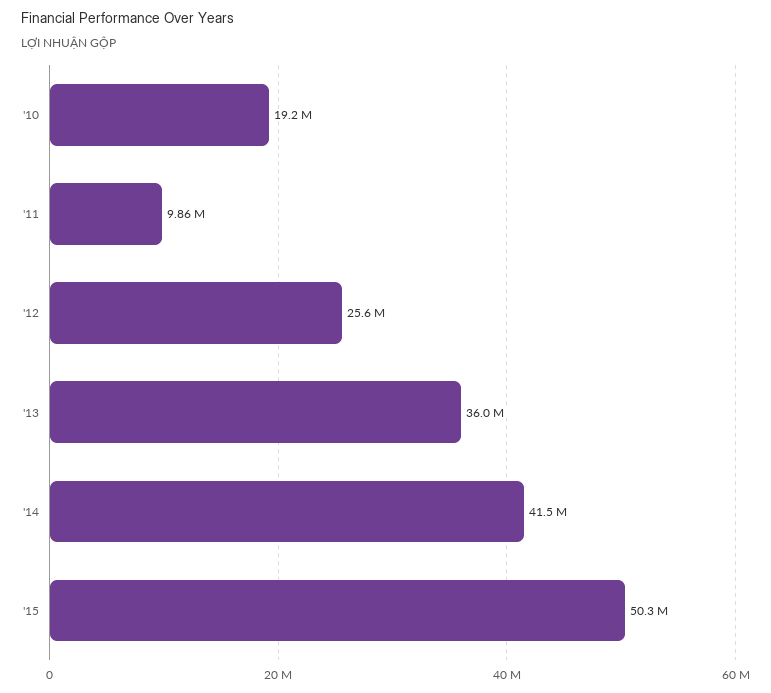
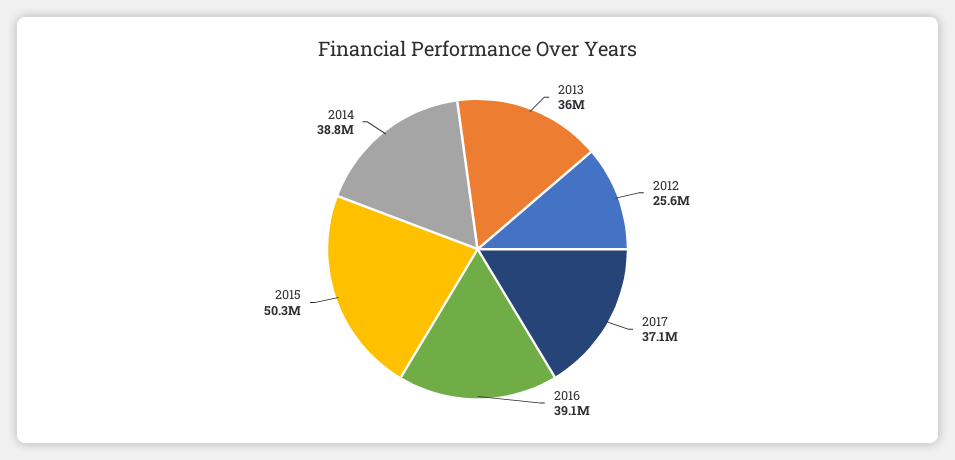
'10: 19200000 -> none
'11: 9860000 -> none
'14: 41500000 -> 38800000
2017: none -> 37100000
2016: none -> 39100000

